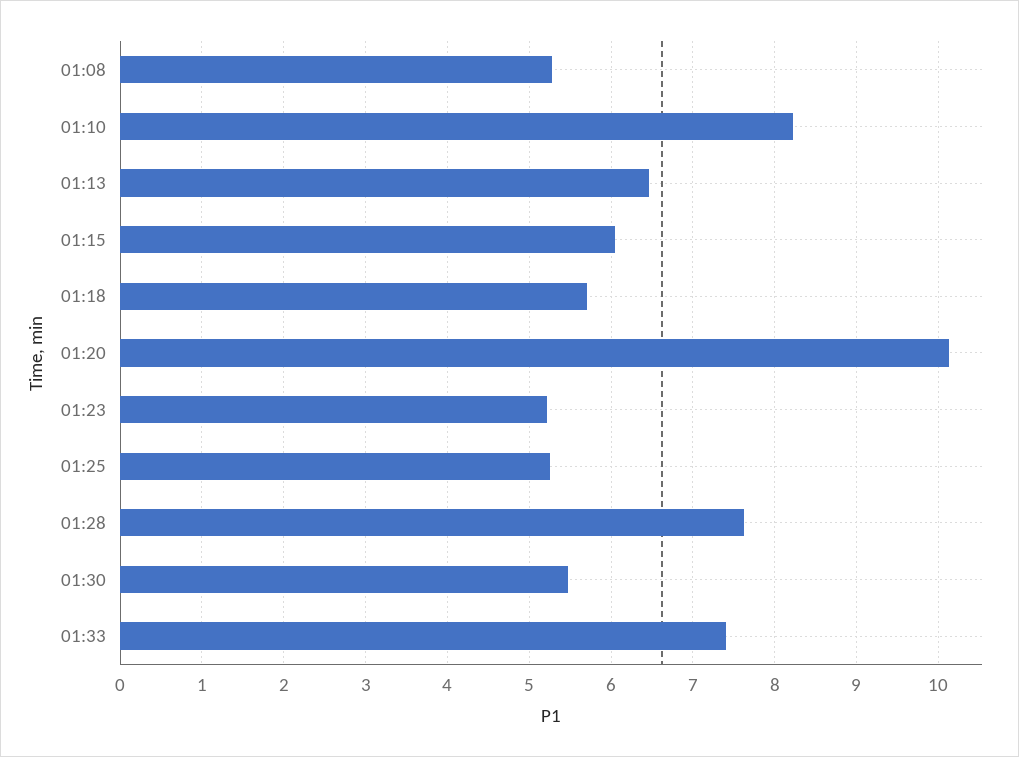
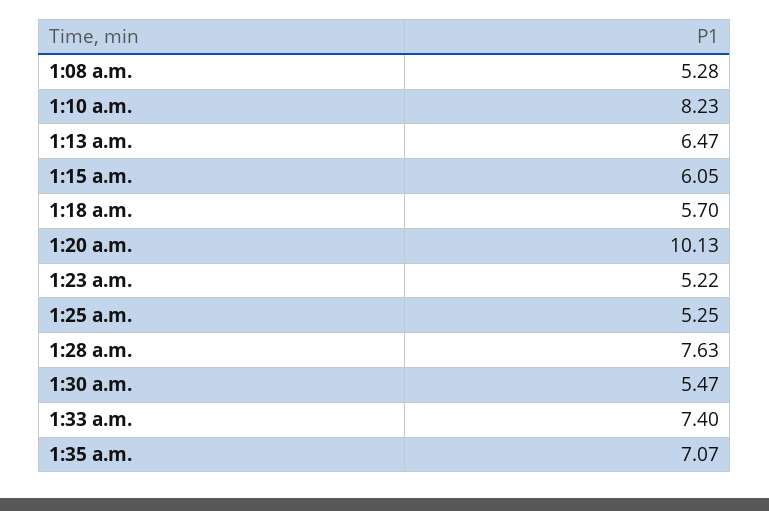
1:35 a.m.: none -> 7.07

